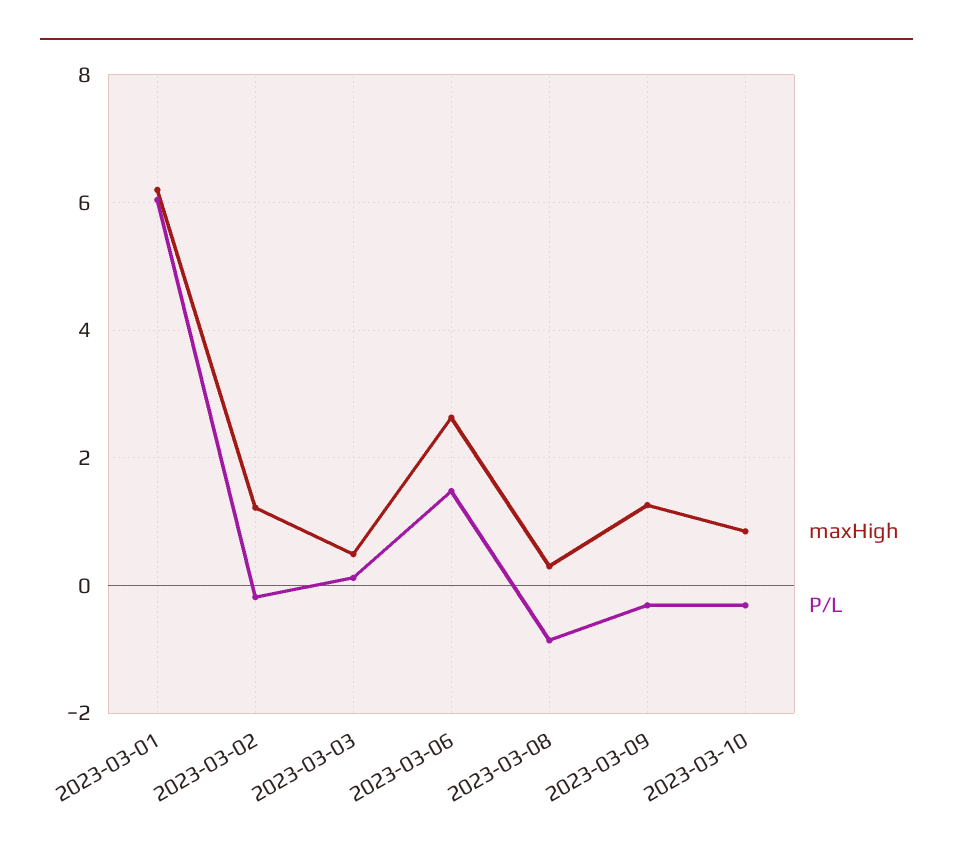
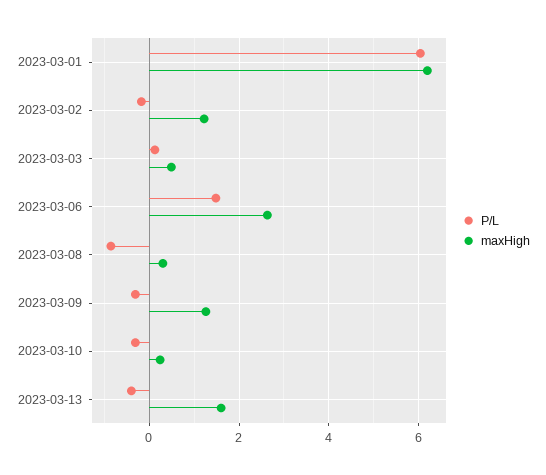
maxHigh, 2023-03-10: 0.8 -> 0.2
P/L, 2023-03-13: none -> -0.4
maxHigh, 2023-03-13: none -> 1.6

